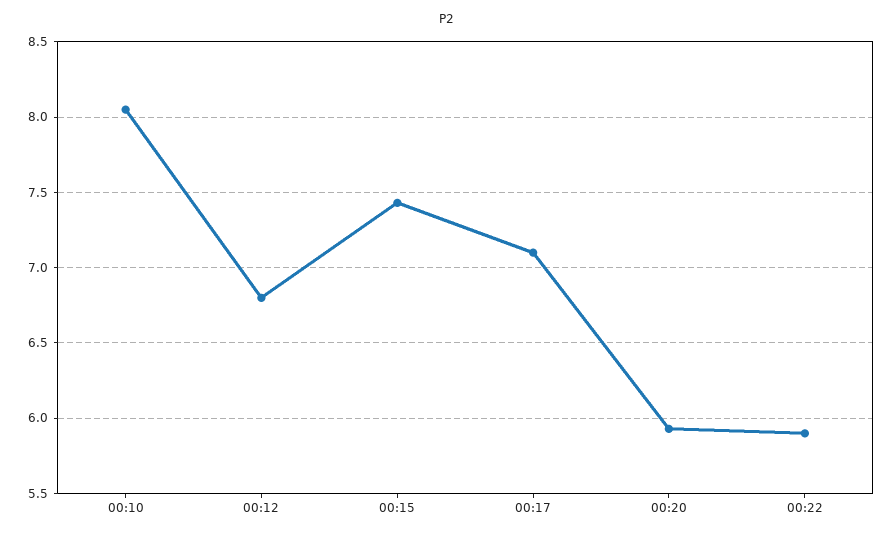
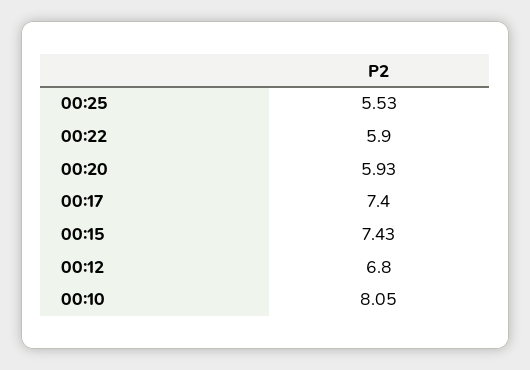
00:17: 7.1 -> 7.4
00:25: none -> 5.53

